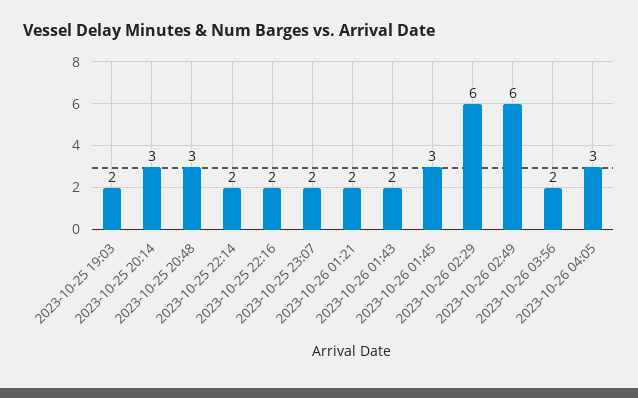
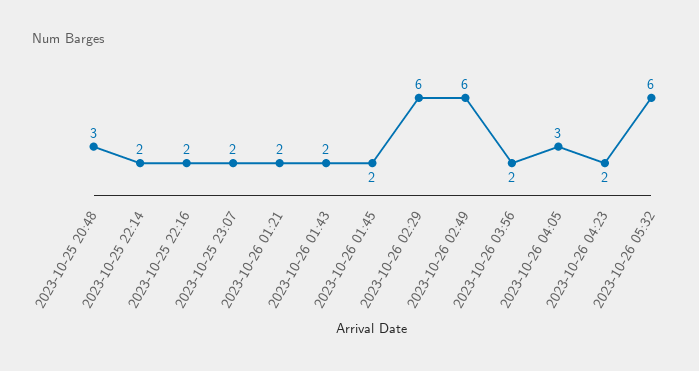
2023-10-25 19:03: 2 -> none
2023-10-25 20:14: 3 -> none
2023-10-26 01:45: 3 -> 2
2023-10-26 04:23: none -> 2
2023-10-26 05:32: none -> 6

